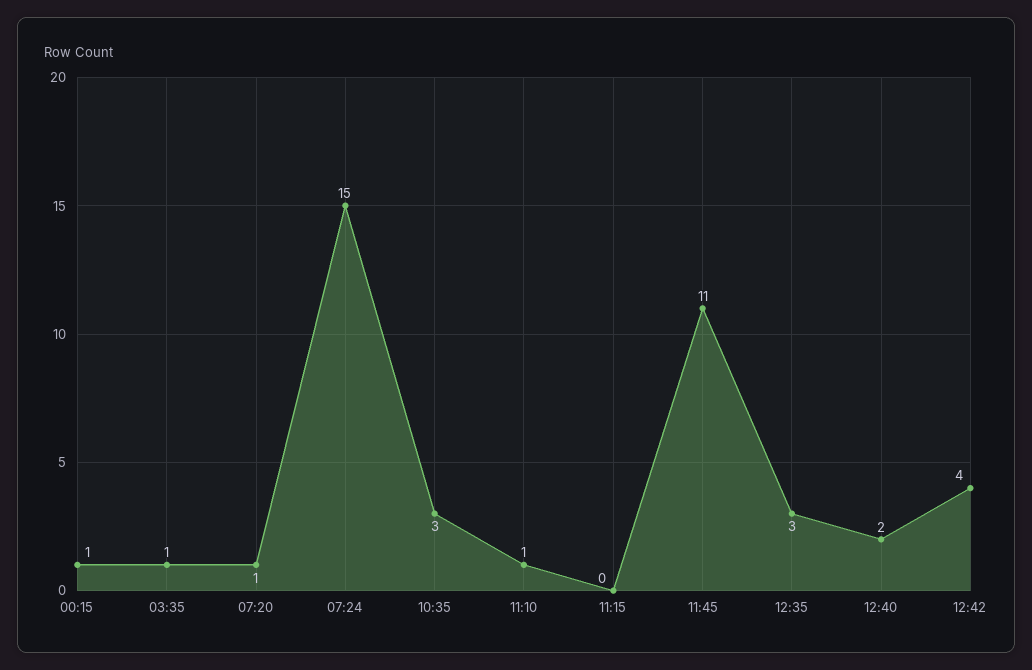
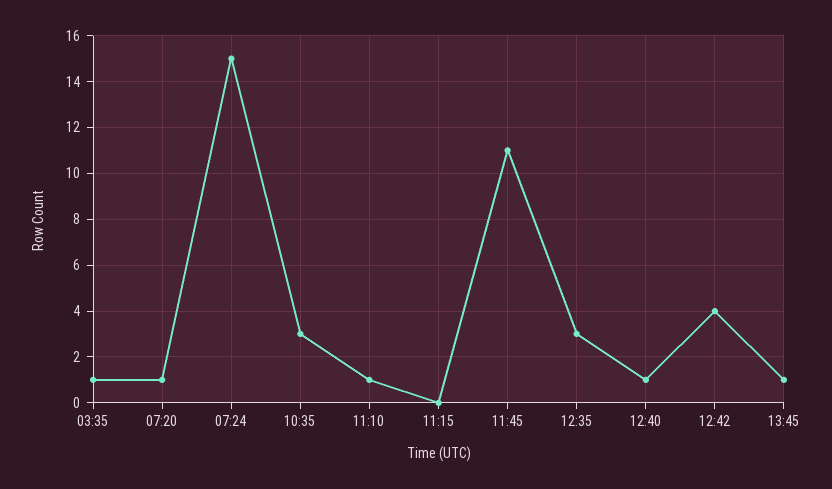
00:15: 1 -> none
12:40: 2 -> 1
13:45: none -> 1

